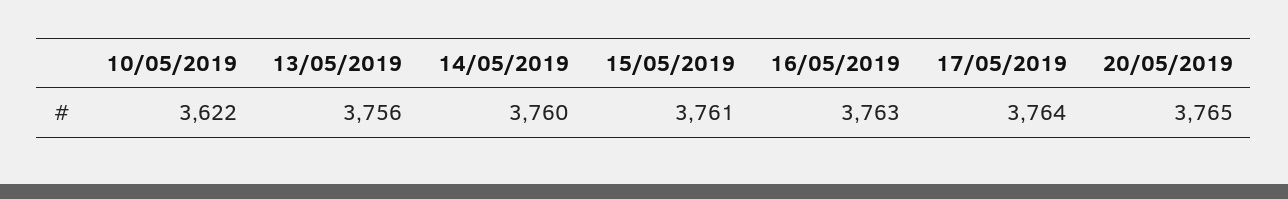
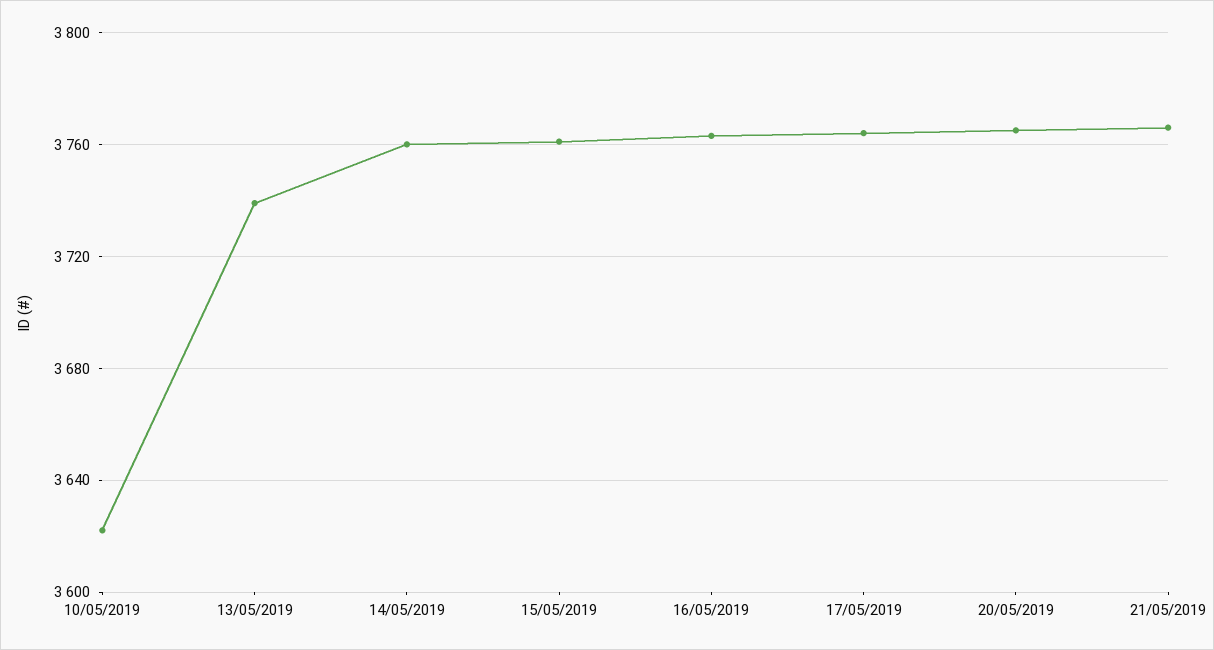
13/05/2019: 3756 -> 3740
21/05/2019: none -> 3765

